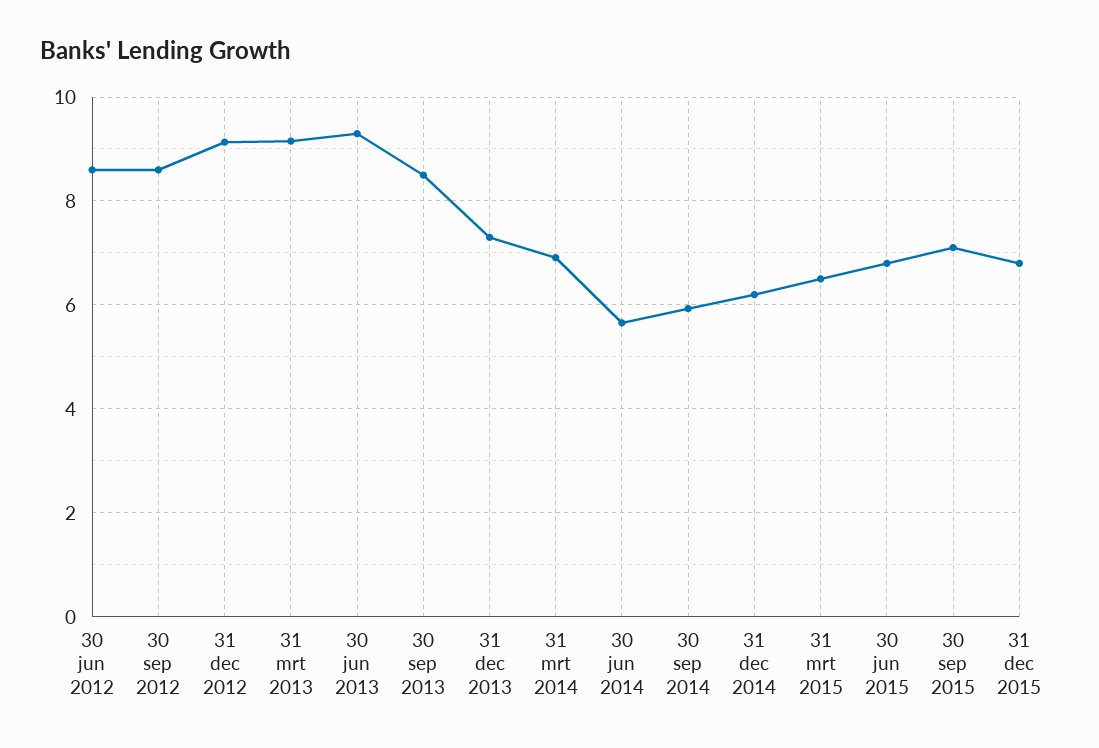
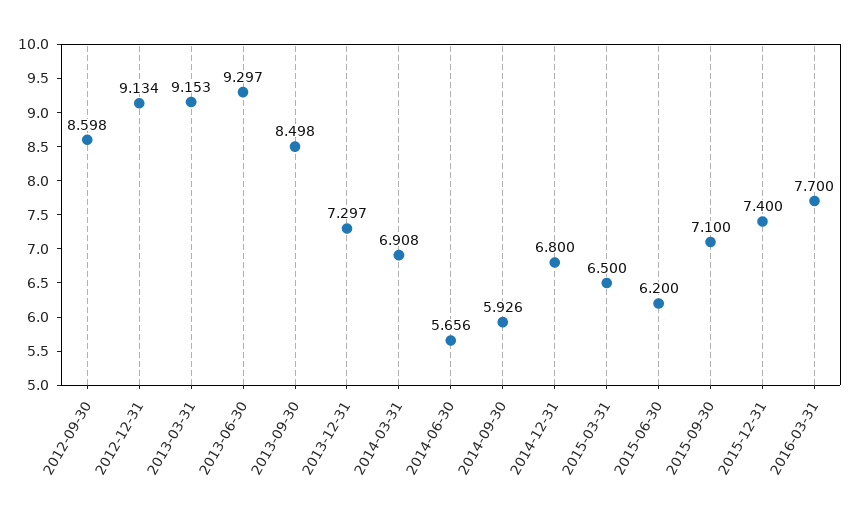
30 jun 2012: 8.6 -> none
31 dec 2014: 6.2 -> 6.8
30 jun 2015: 6.8 -> 6.2
31 dec 2015: 6.8 -> 7.4
2016-03-31: none -> 7.7

